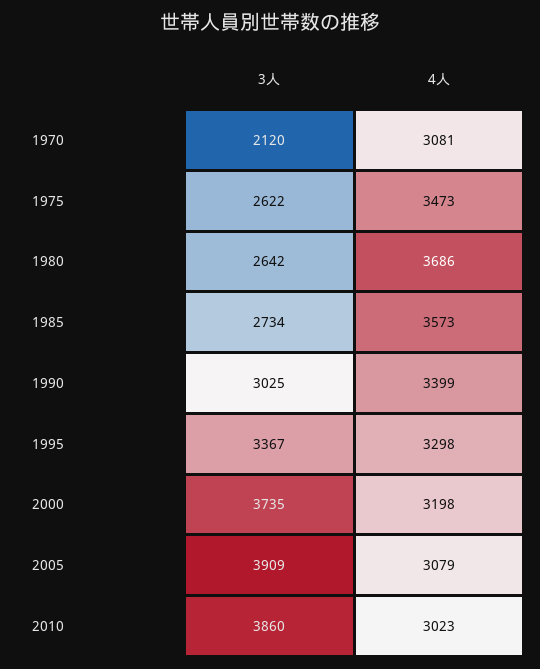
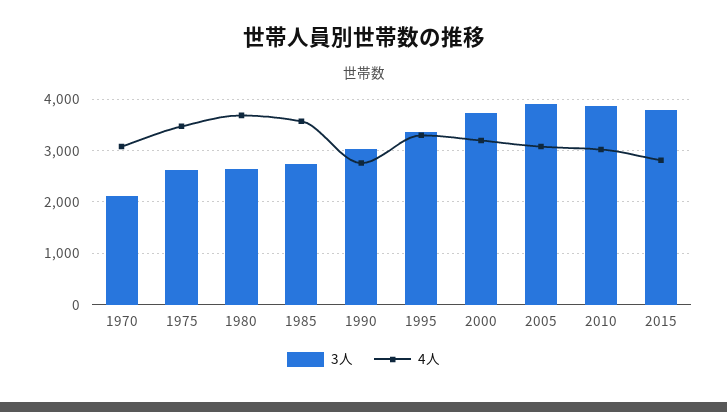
4人, 1990: 3399 -> 2800
3人, 2015: none -> 3800
4人, 2015: none -> 2800

